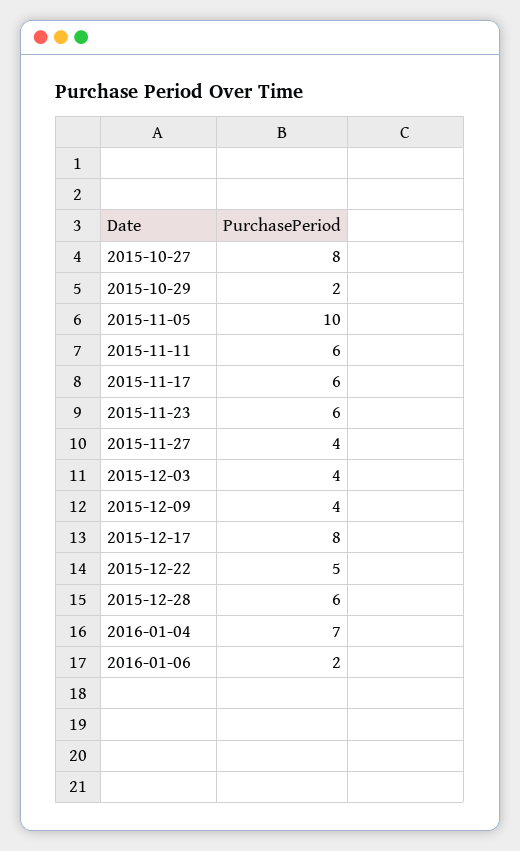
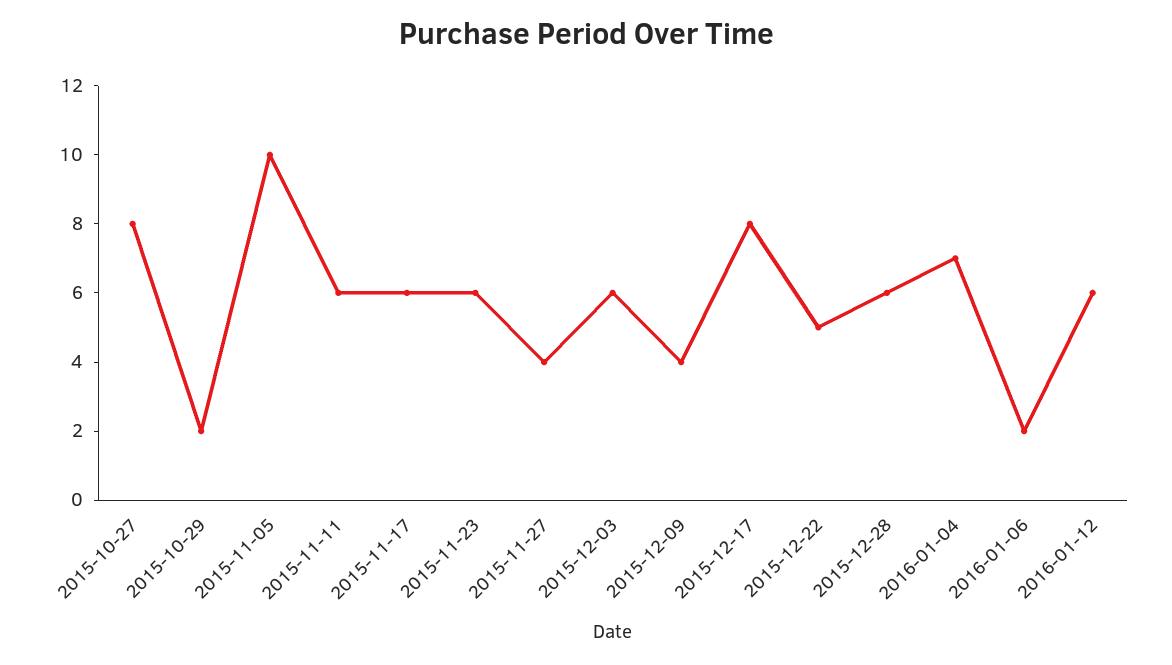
2015-12-03: 4 -> 6
2016-01-12: none -> 6

